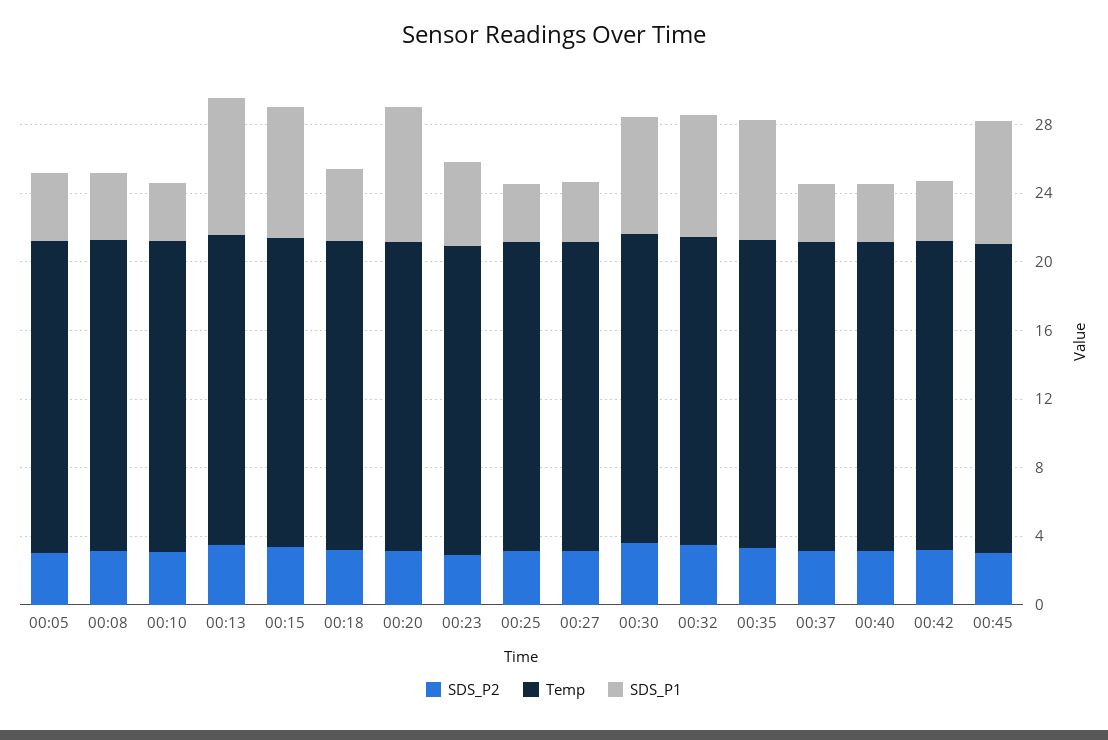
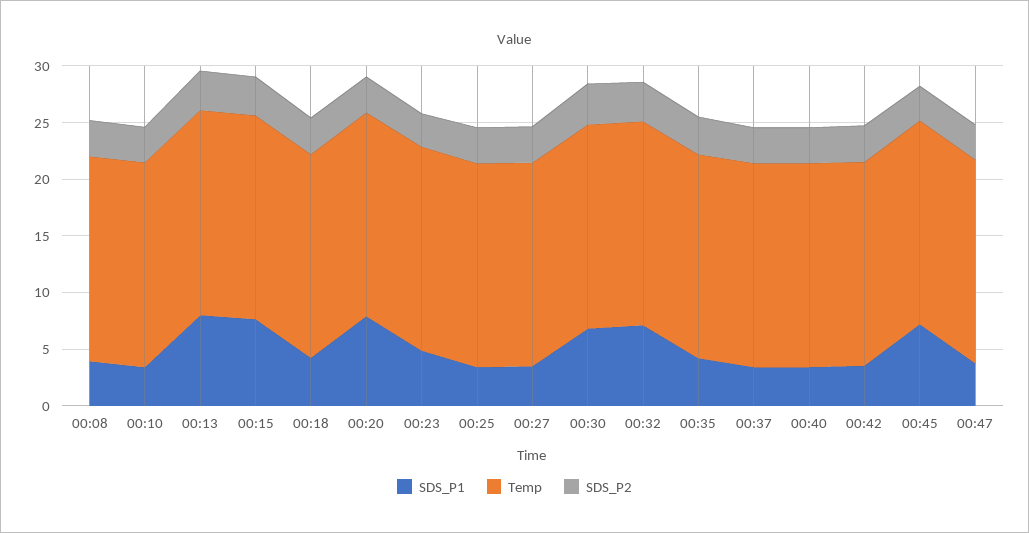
SDS_P2, 00:05: 3 -> none
Temp, 00:05: 18 -> none
SDS_P1, 00:05: 4 -> none
SDS_P1, 00:35: 7 -> 4
SDS_P1, 00:47: none -> 4
Temp, 00:47: none -> 18
SDS_P2, 00:47: none -> 3

